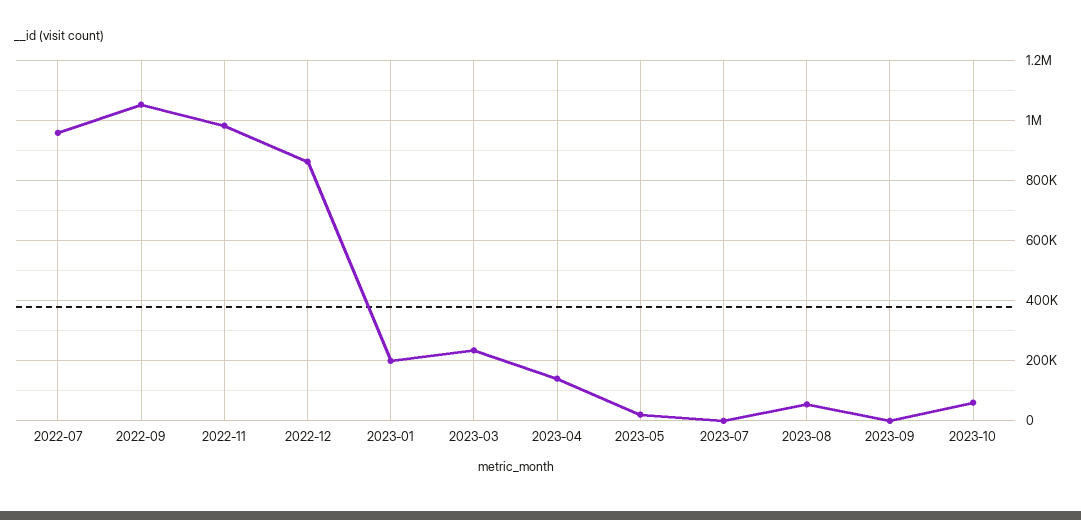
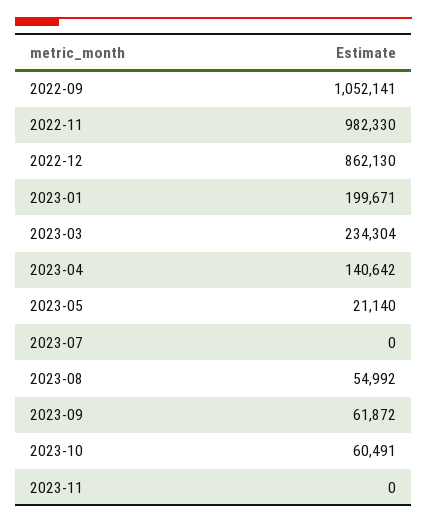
2022-07: 960000 -> none
2023-09: 0 -> 61872
2023-11: none -> 0

